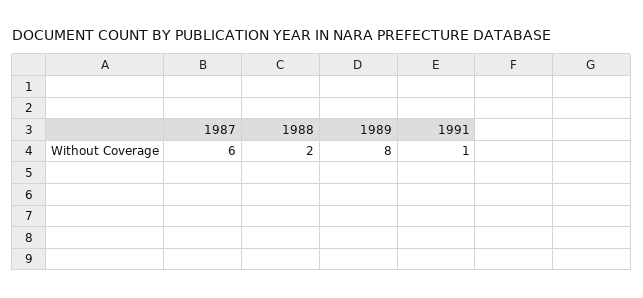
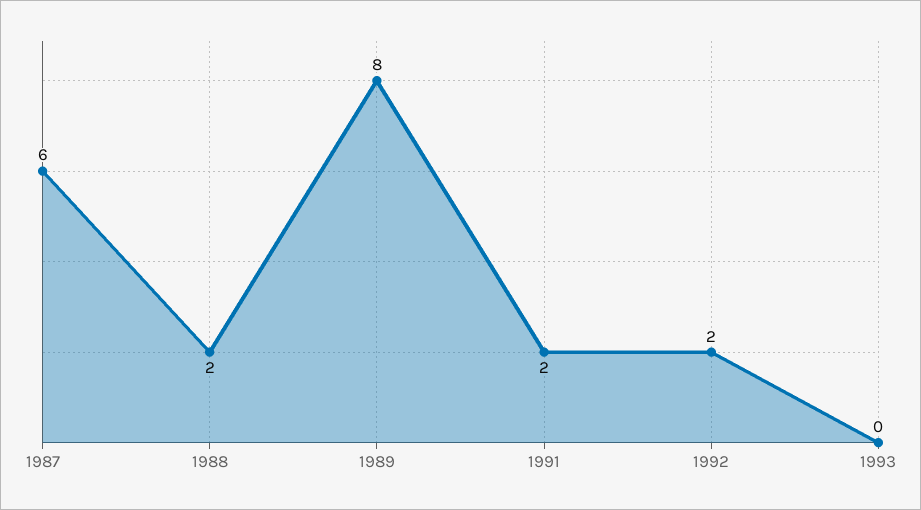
1991: 1 -> 2
1992: none -> 2
1993: none -> 0

